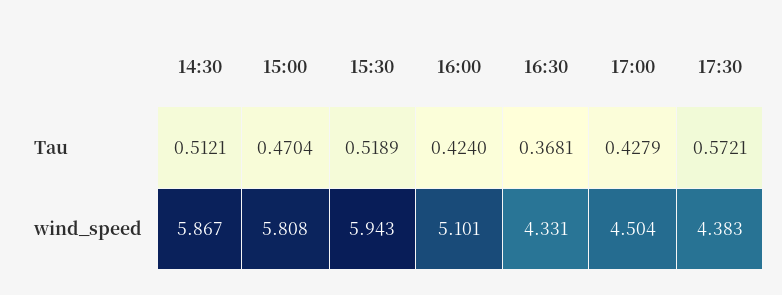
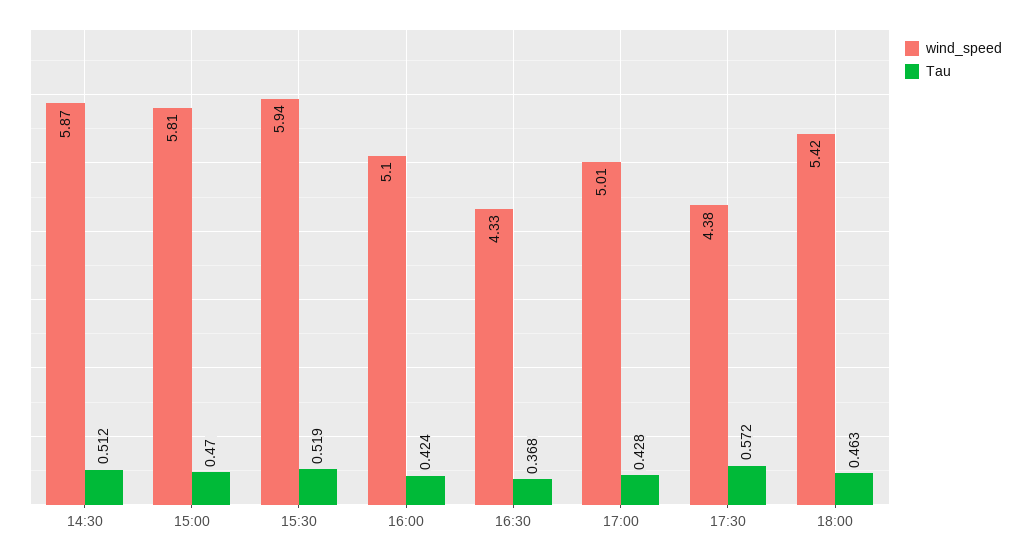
wind_speed, 17:00: 4.504 -> 5.01
wind_speed, 18:00: none -> 5.42
Tau, 18:00: none -> 0.463

